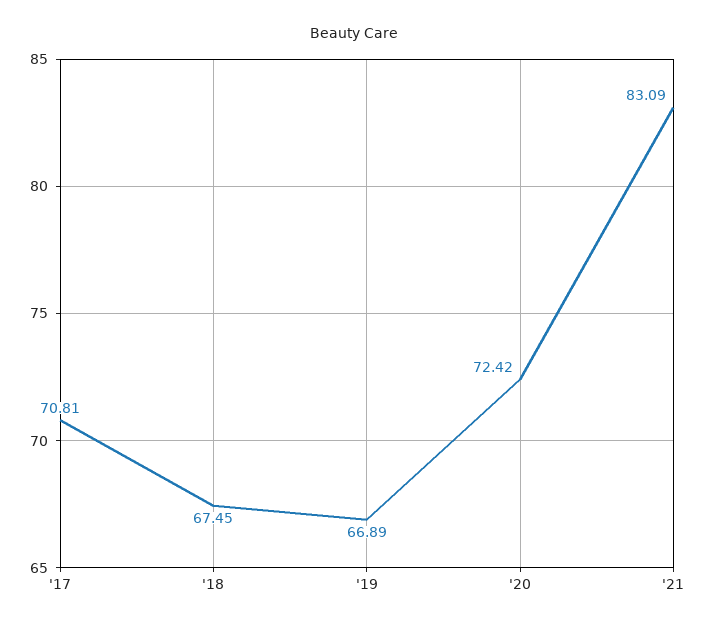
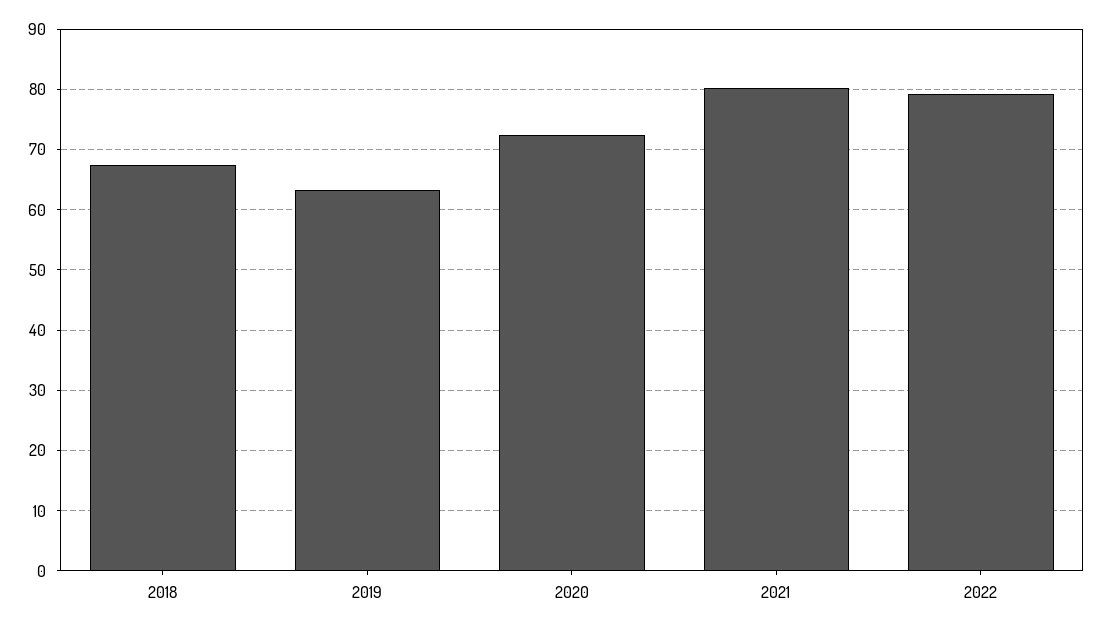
'17: 70.81 -> none
'19: 66.89 -> 63
'21: 83.09 -> 80
2022: none -> 79

